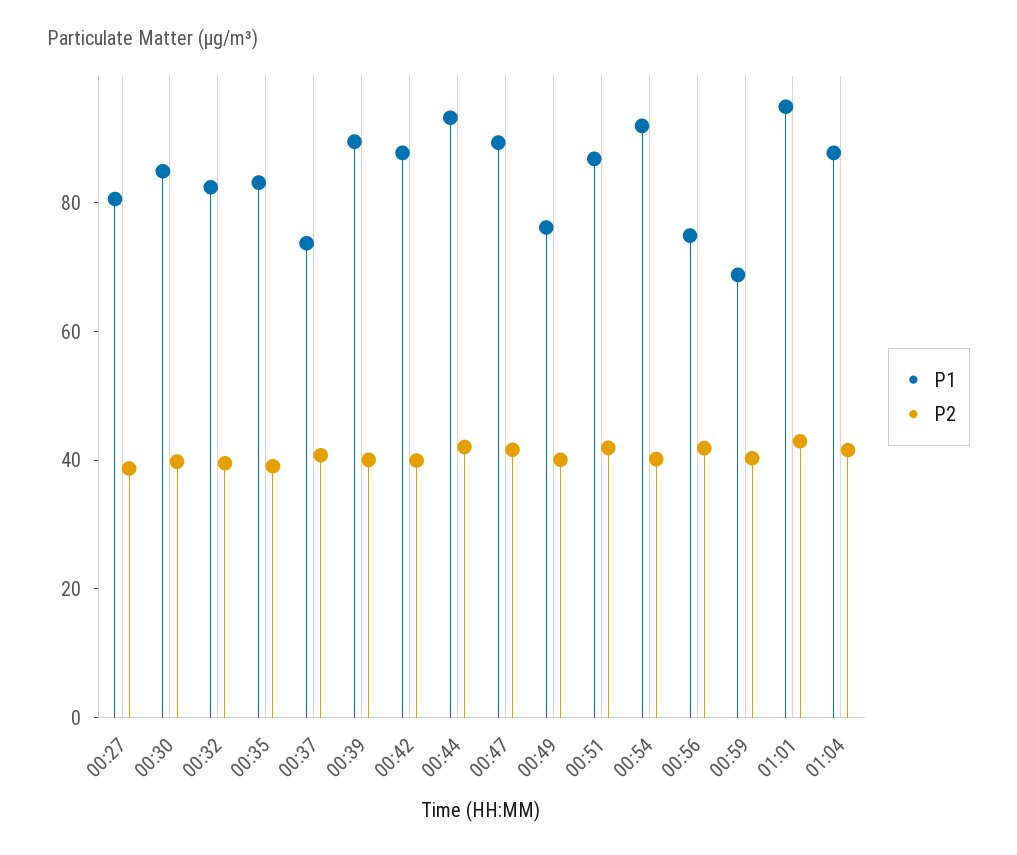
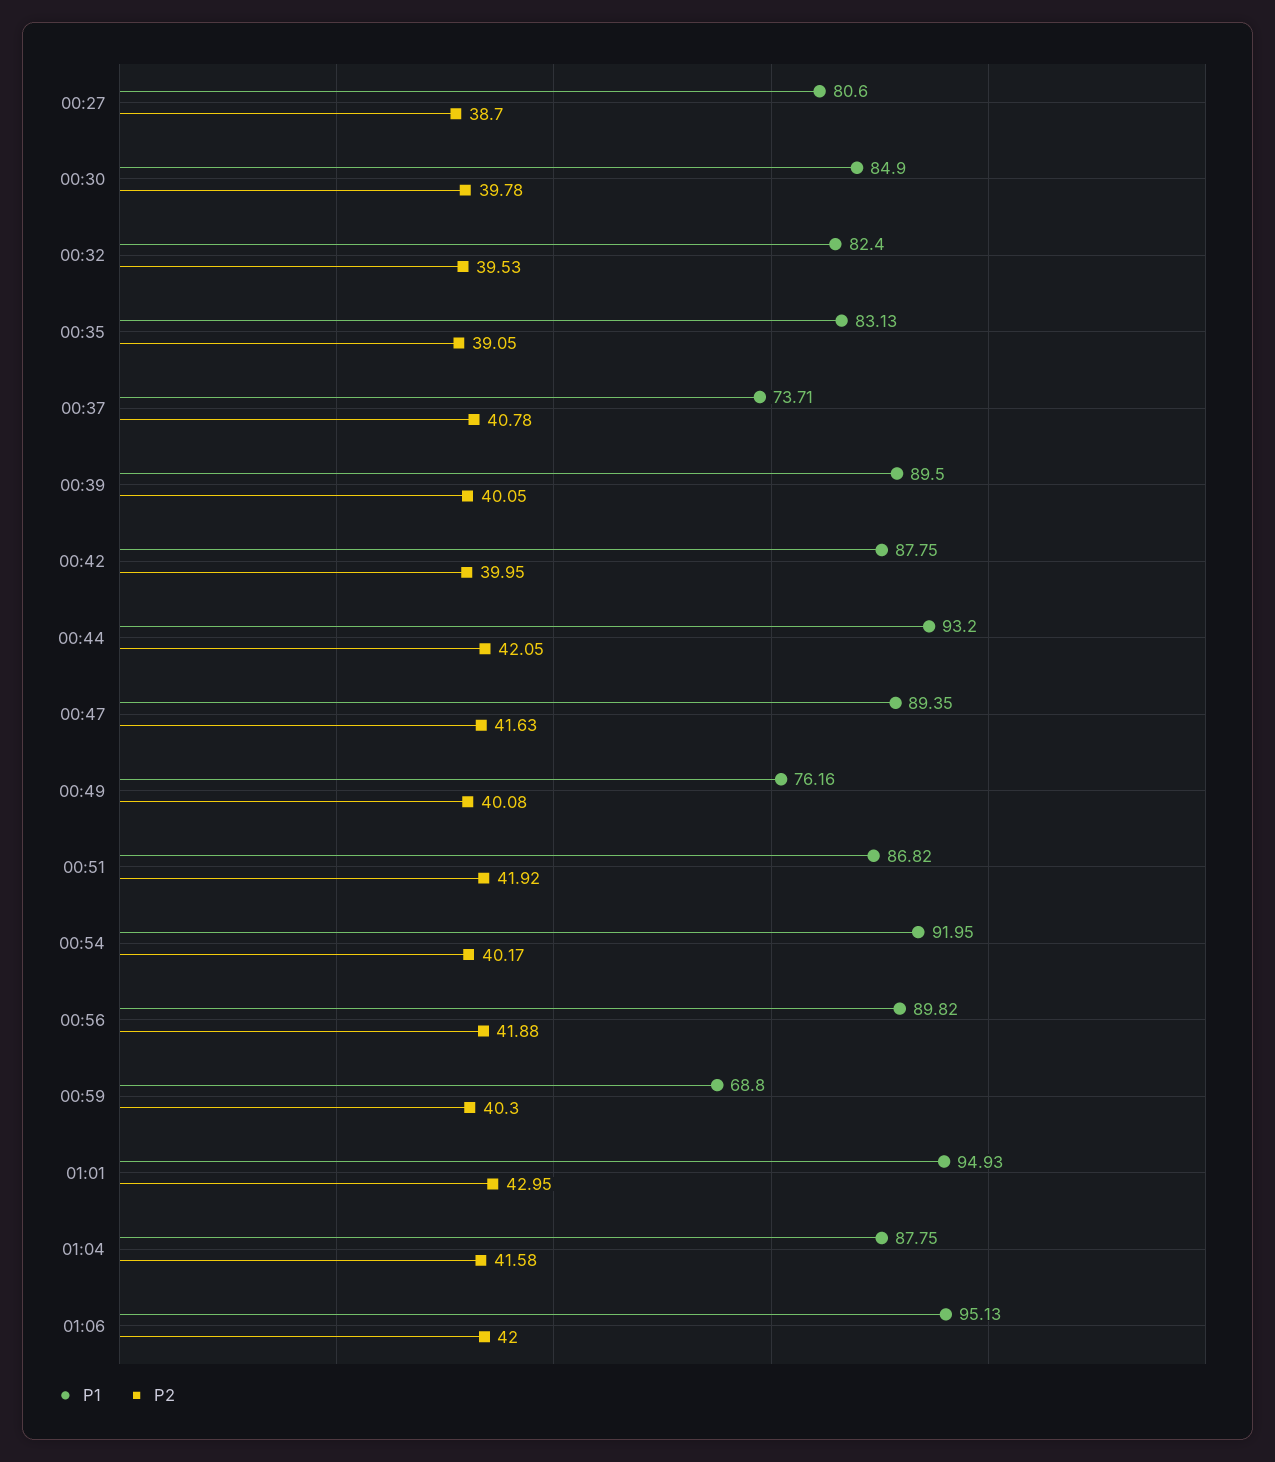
P1, 00:56: 75 -> 89.82
P1, 01:06: none -> 95.13
P2, 01:06: none -> 42

